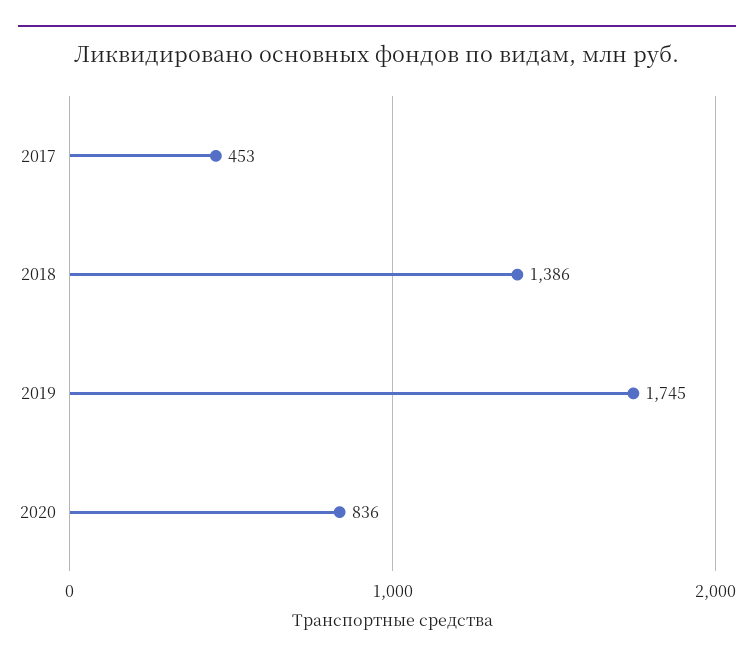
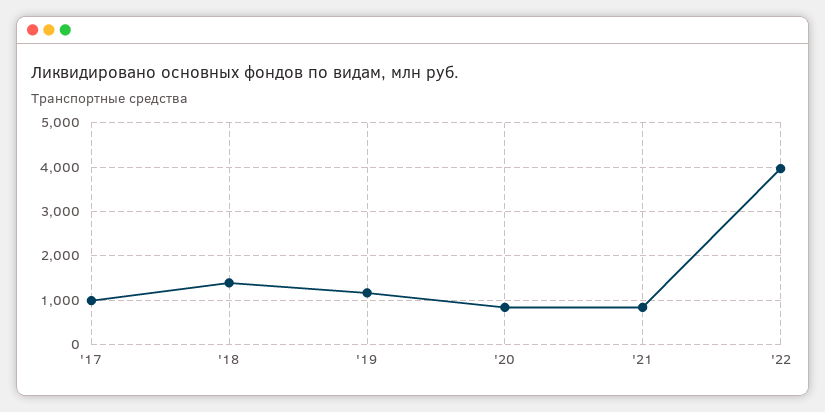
2017: 453 -> 1000
2019: 1745 -> 1200
'21: none -> 800
'22: none -> 4000

